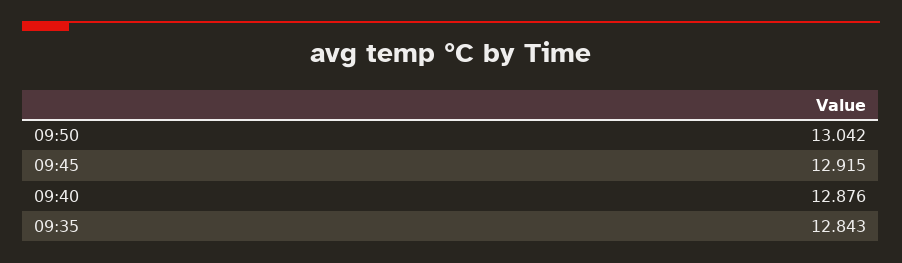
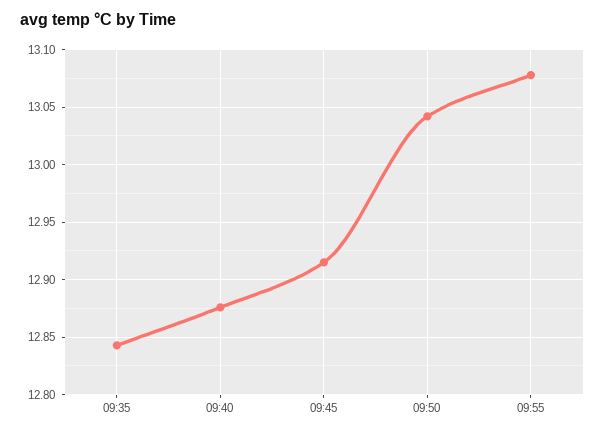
09:55: none -> 13.08

